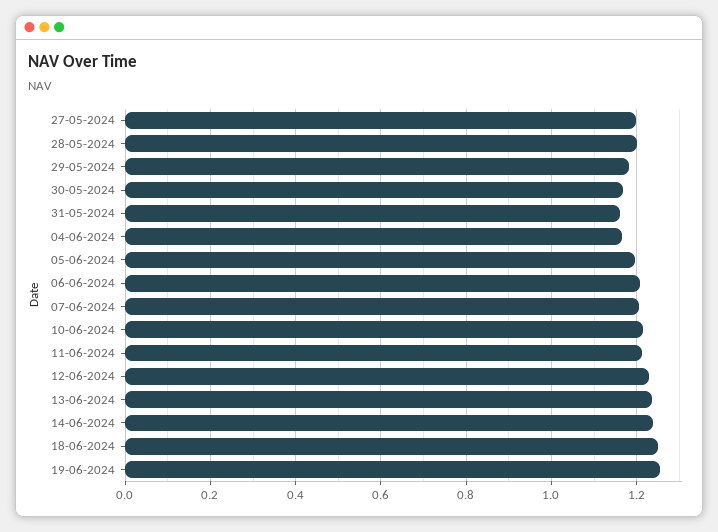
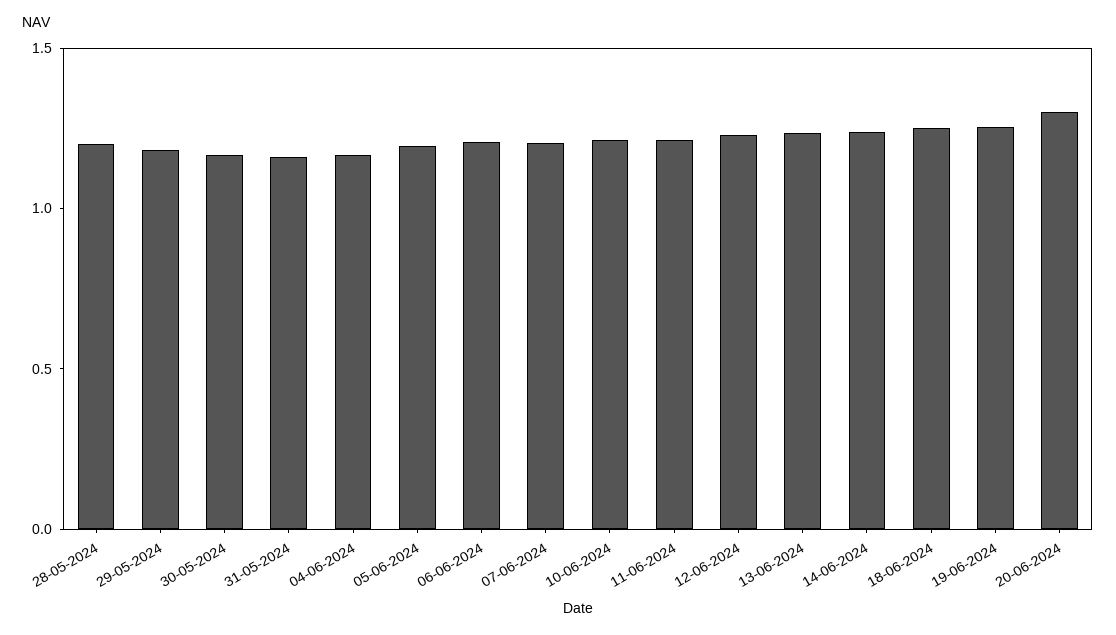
27-05-2024: 1.2 -> none
20-06-2024: none -> 1.3

